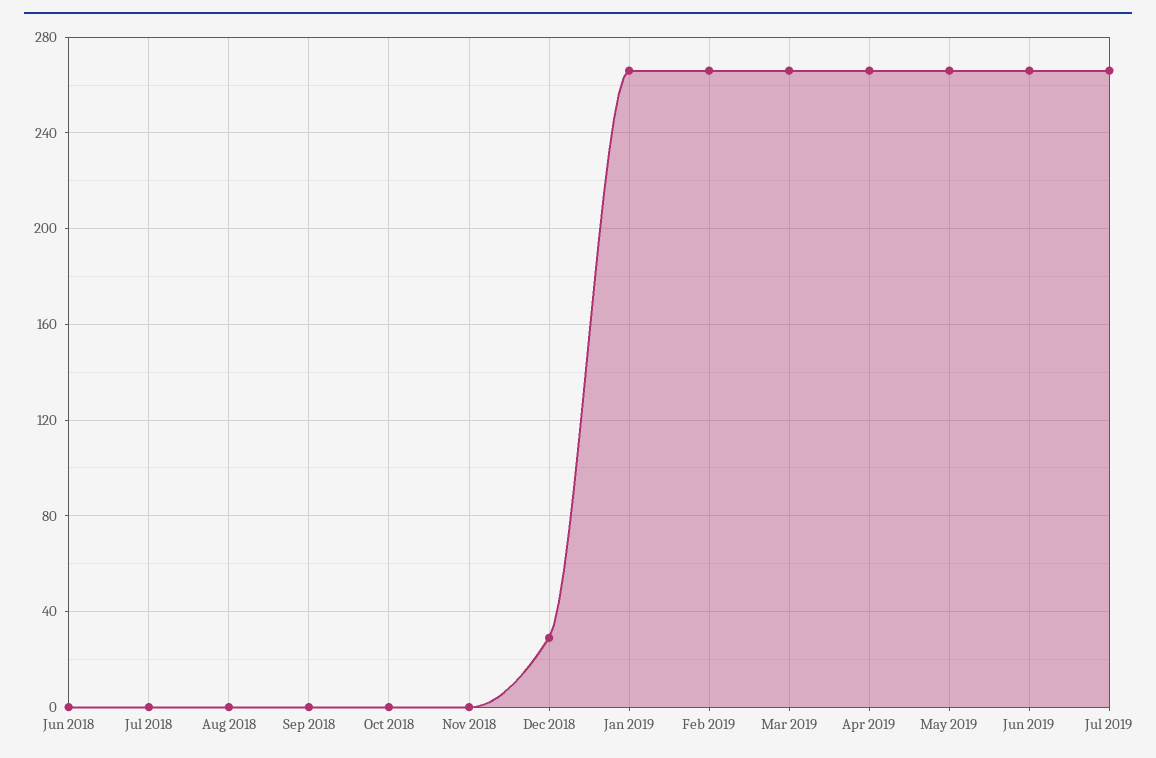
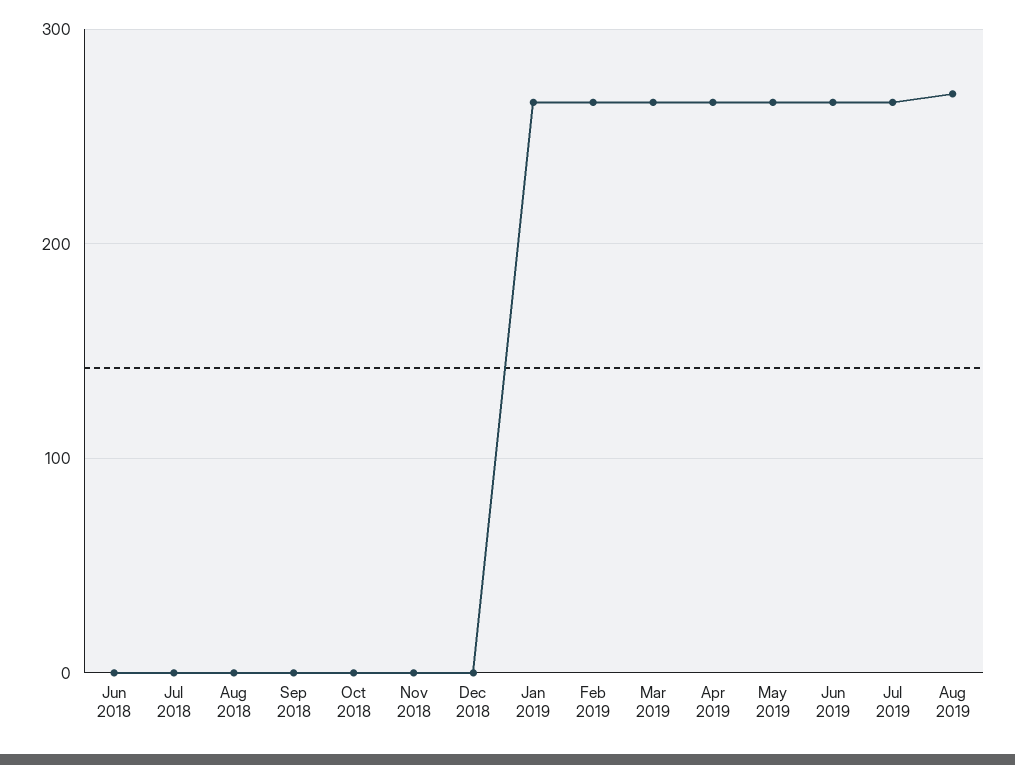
Dec 2018: 30 -> 0
Aug 2019: none -> 270

